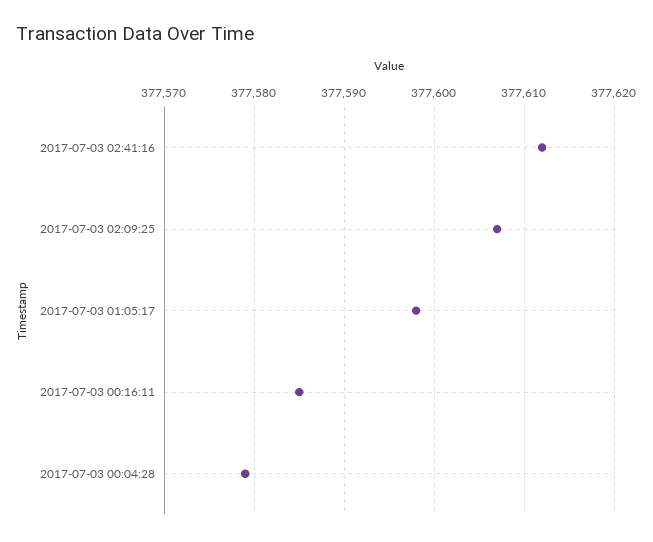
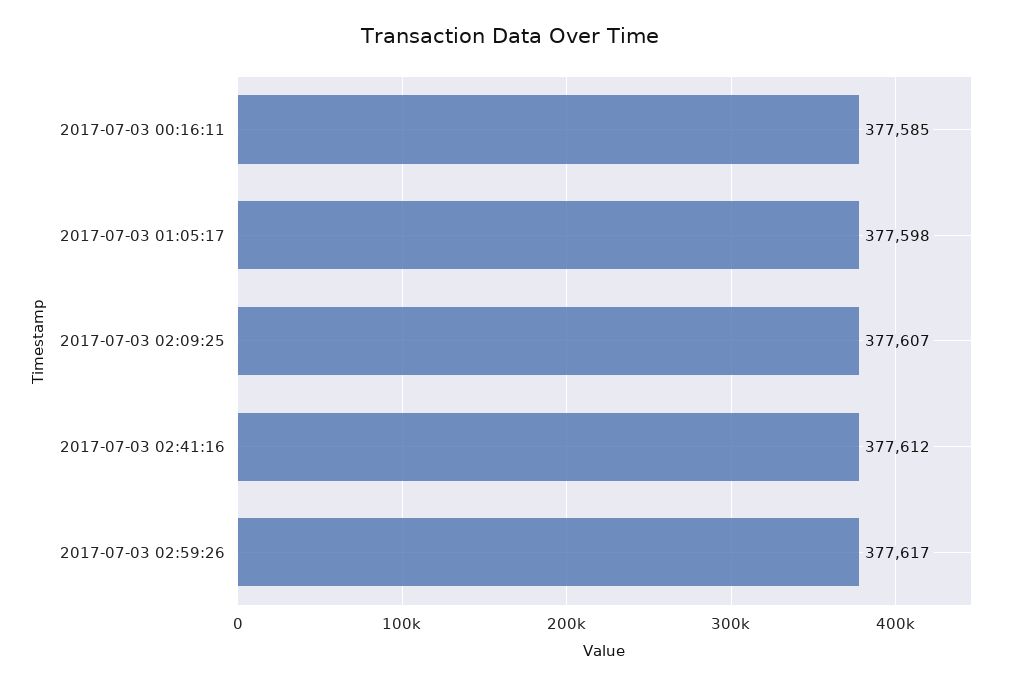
2017-07-03 00:04:28: 377579 -> none
2017-07-03 02:59:26: none -> 377617

